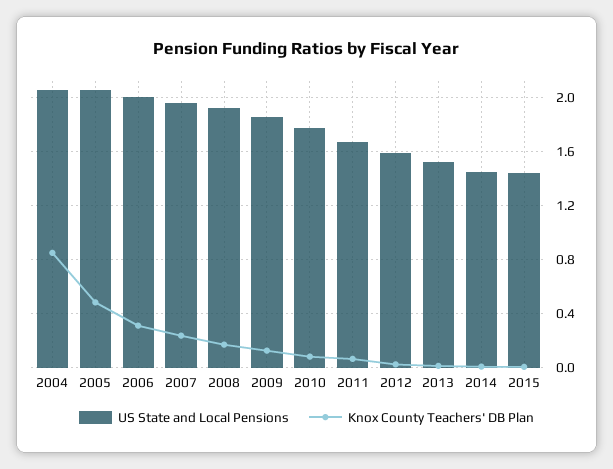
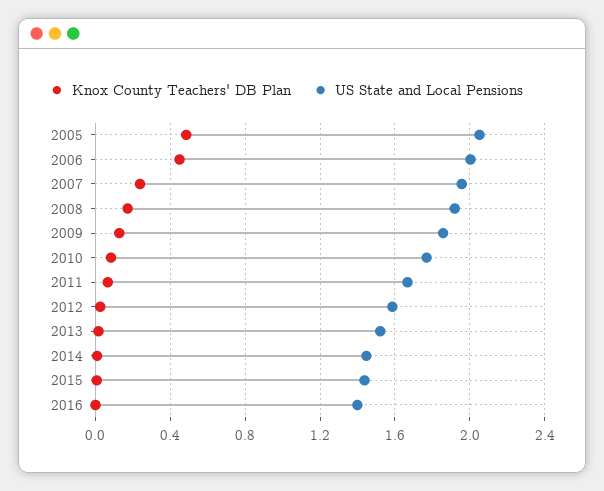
US State and Local Pensions, 2004: 2.05 -> none
Knox County Teachers' DB Plan, 2004: 0.85 -> none
Knox County Teachers' DB Plan, 2006: 0.3 -> 0.45
Knox County Teachers' DB Plan, 2016: none -> 0
US State and Local Pensions, 2016: none -> 1.4

